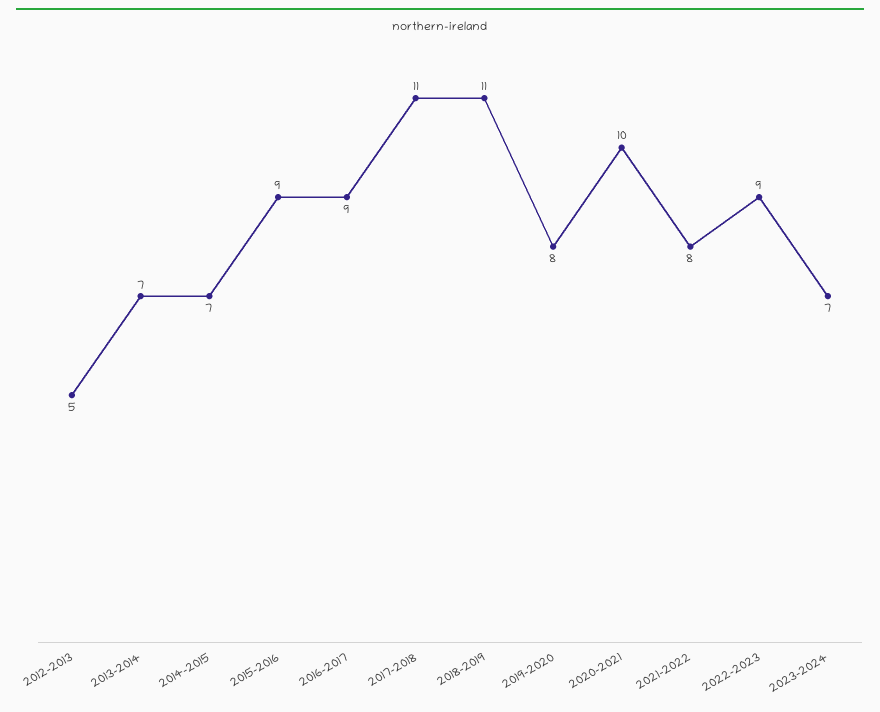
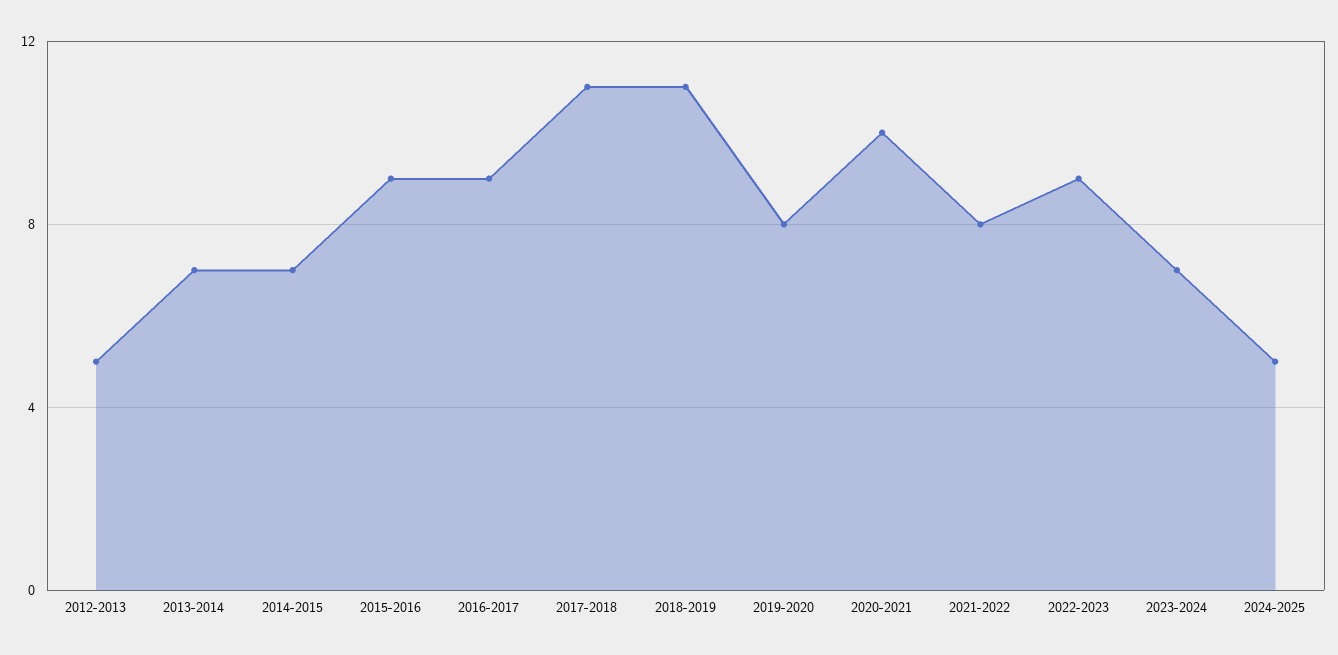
2024-2025: none -> 5

